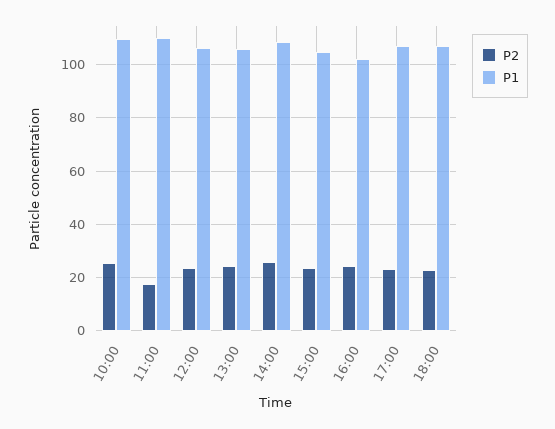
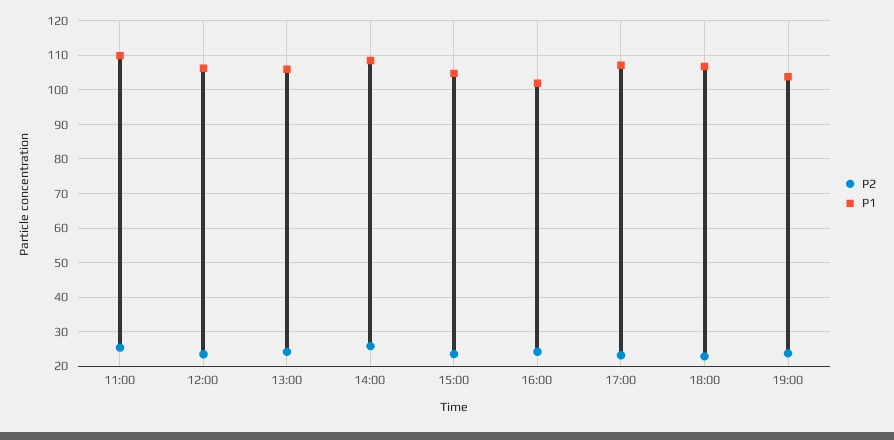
P2, 10:00: 25 -> none
P1, 10:00: 110 -> none
P2, 11:00: 17.5 -> 26
P2, 19:00: none -> 24
P1, 19:00: none -> 104

